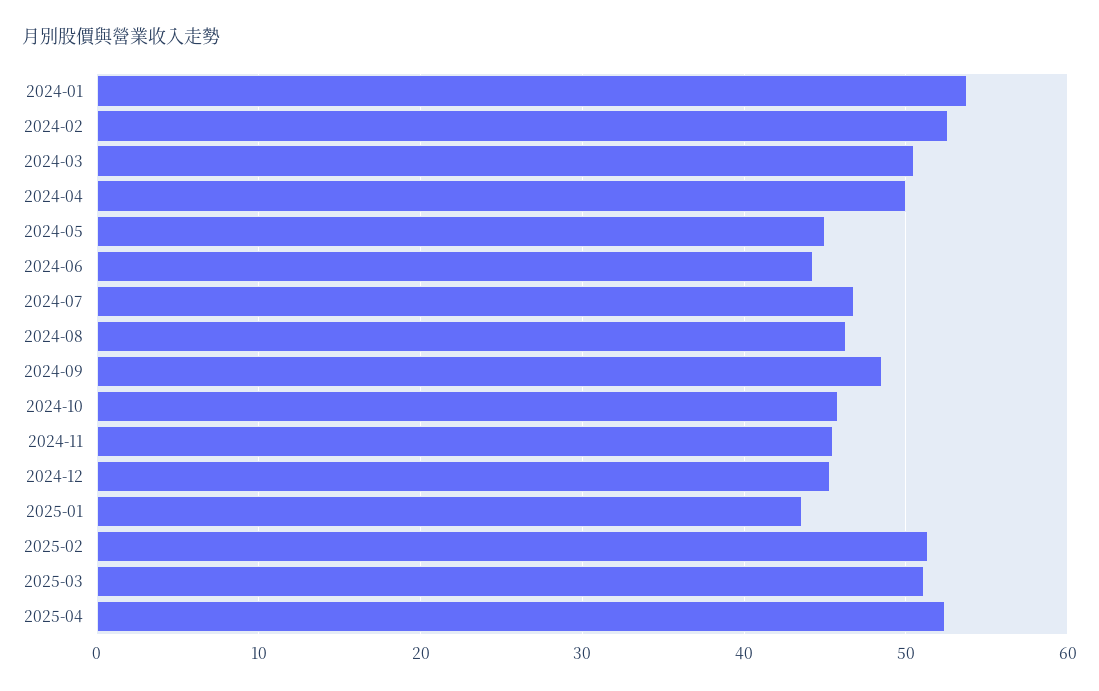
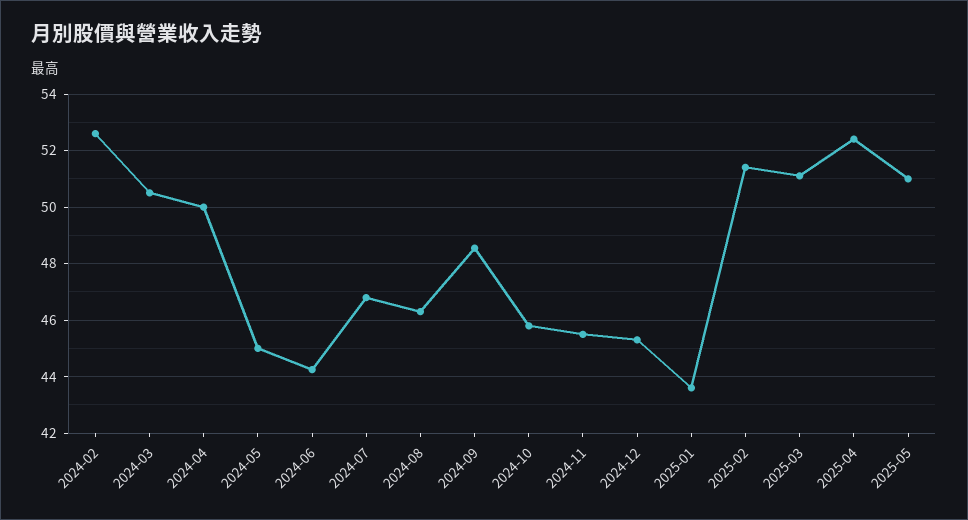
2024-01: 54 -> none
2025-05: none -> 51

